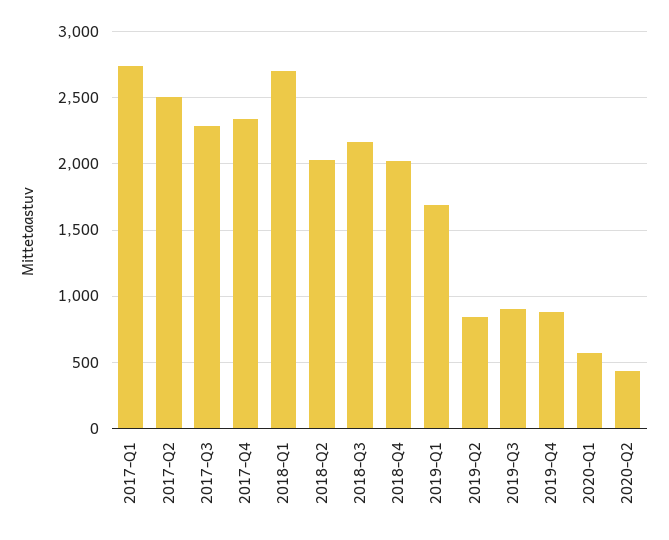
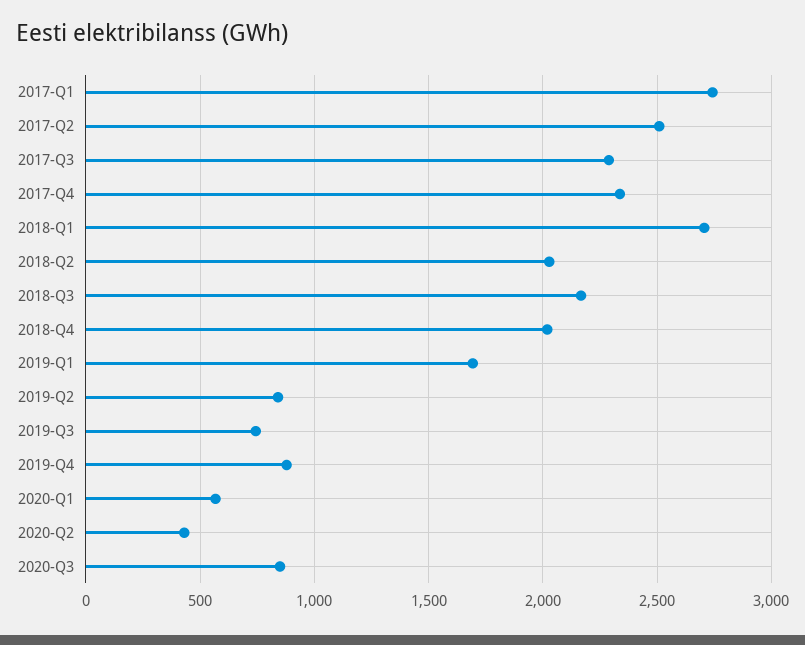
2019-Q3: 900 -> 750
2020-Q3: none -> 850

